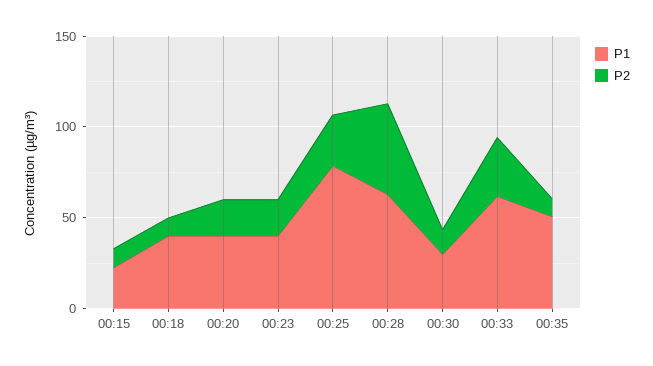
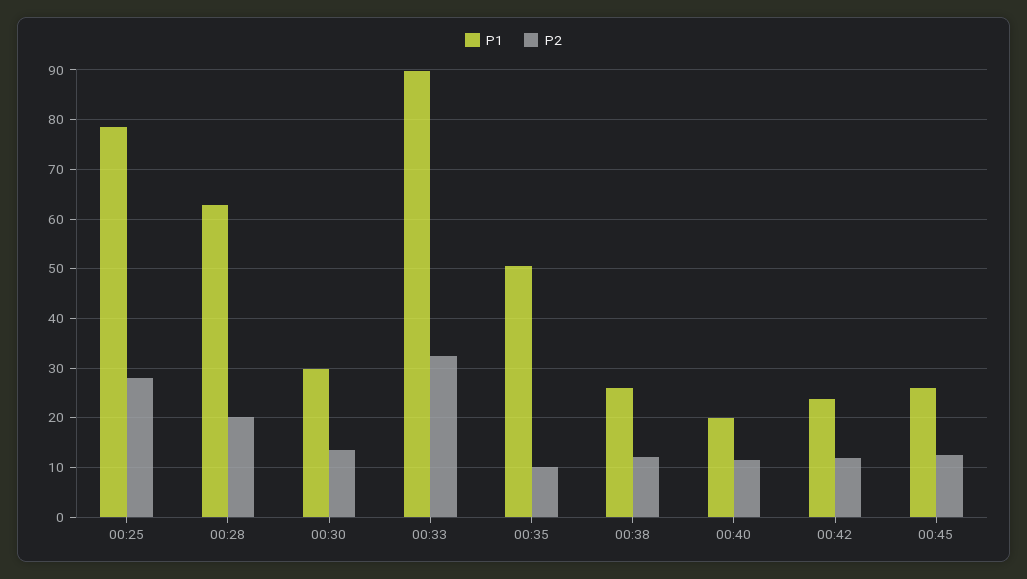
P1, 00:15: 20 -> none
P2, 00:15: 10 -> none
P1, 00:18: 40 -> none
P2, 00:18: 10 -> none
P1, 00:20: 40 -> none
P2, 00:20: 20 -> none
P1, 00:23: 40 -> none
P2, 00:23: 20 -> none
P2, 00:28: 50 -> 20
P1, 00:33: 60 -> 90
P1, 00:38: none -> 26
P2, 00:38: none -> 12
P1, 00:40: none -> 20
P2, 00:40: none -> 12
P1, 00:42: none -> 24
P2, 00:42: none -> 12
P1, 00:45: none -> 26
P2, 00:45: none -> 12

